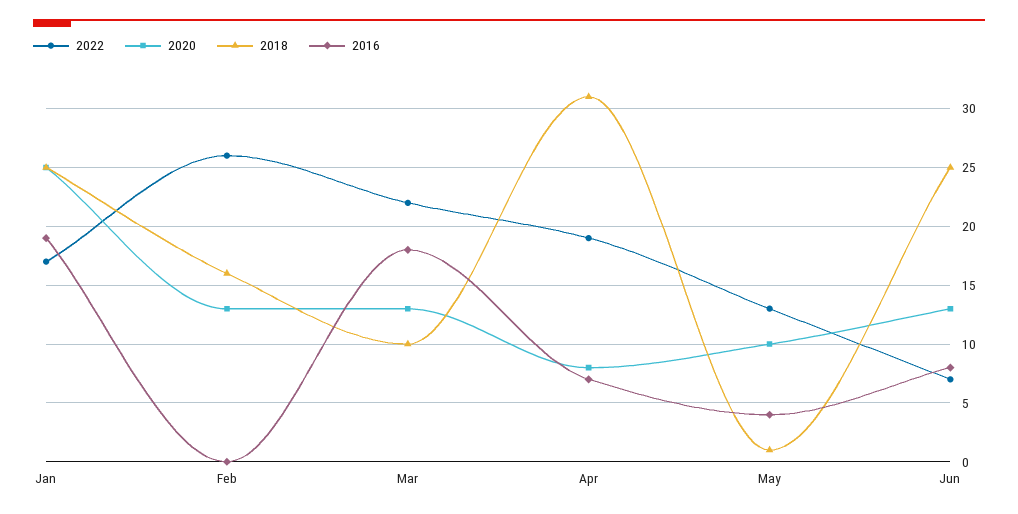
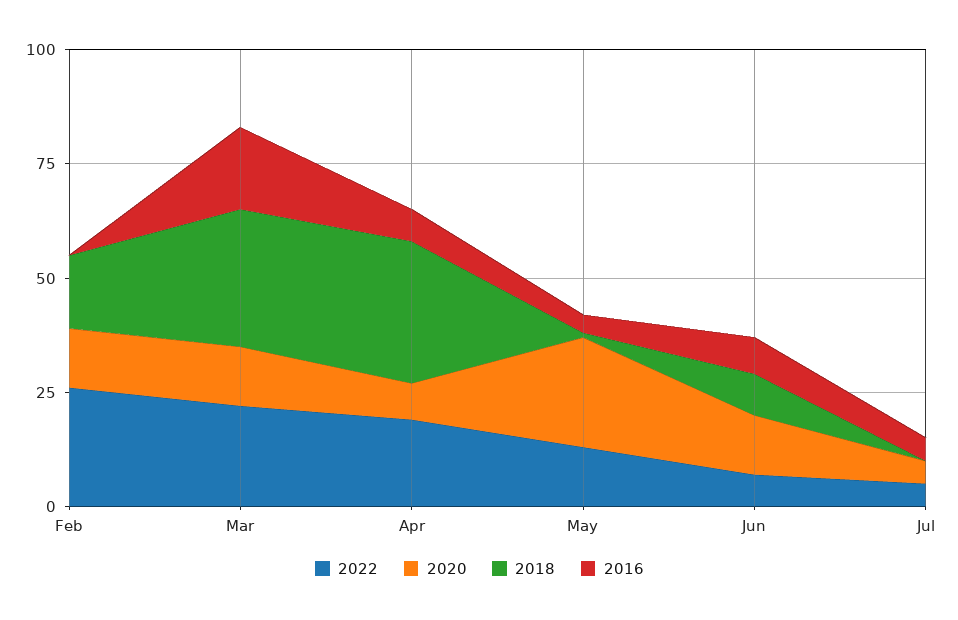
2022, Jan: 17 -> none
2020, Jan: 25 -> none
2018, Jan: 25 -> none
2016, Jan: 19 -> none
2018, Mar: 10 -> 30
2020, May: 10 -> 25
2018, Jun: 25 -> 10
2022, Jul: none -> 5
2020, Jul: none -> 5
2018, Jul: none -> 0
2016, Jul: none -> 5

